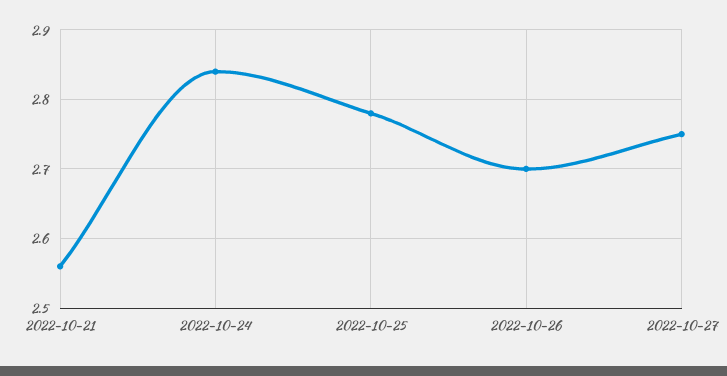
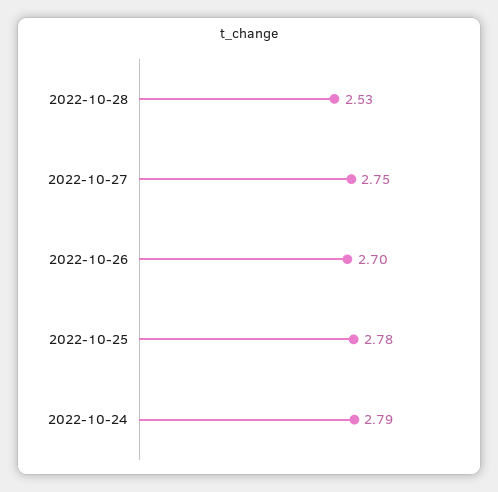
2022-10-21: 2.56 -> none
2022-10-24: 2.84 -> 2.79
2022-10-28: none -> 2.53

